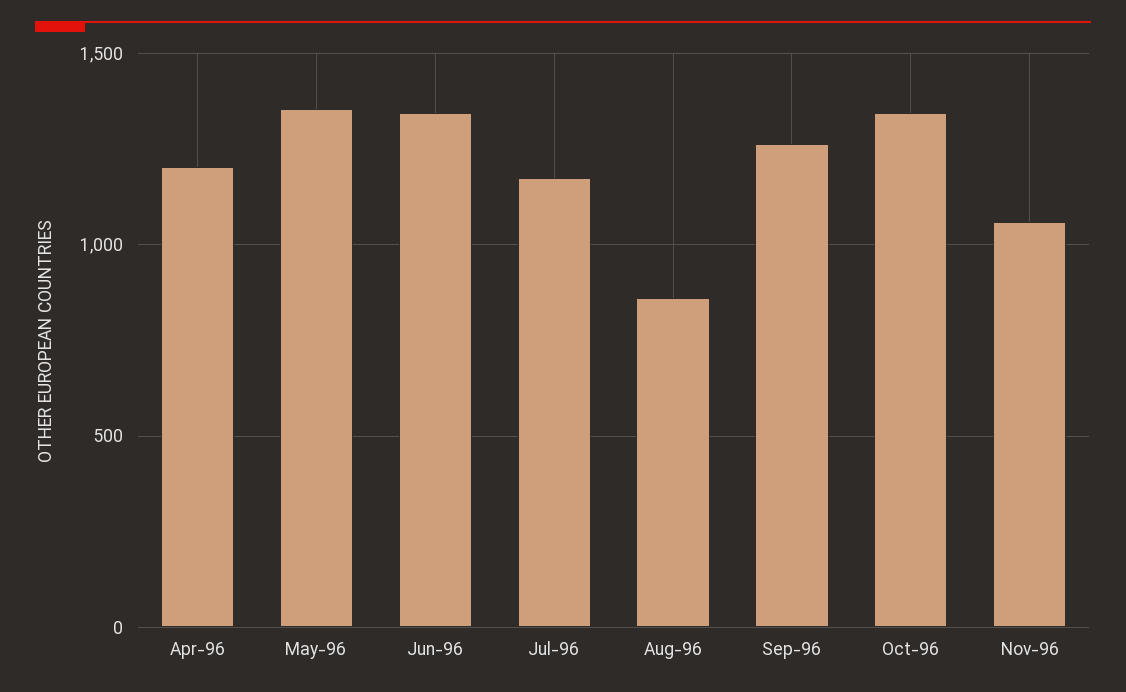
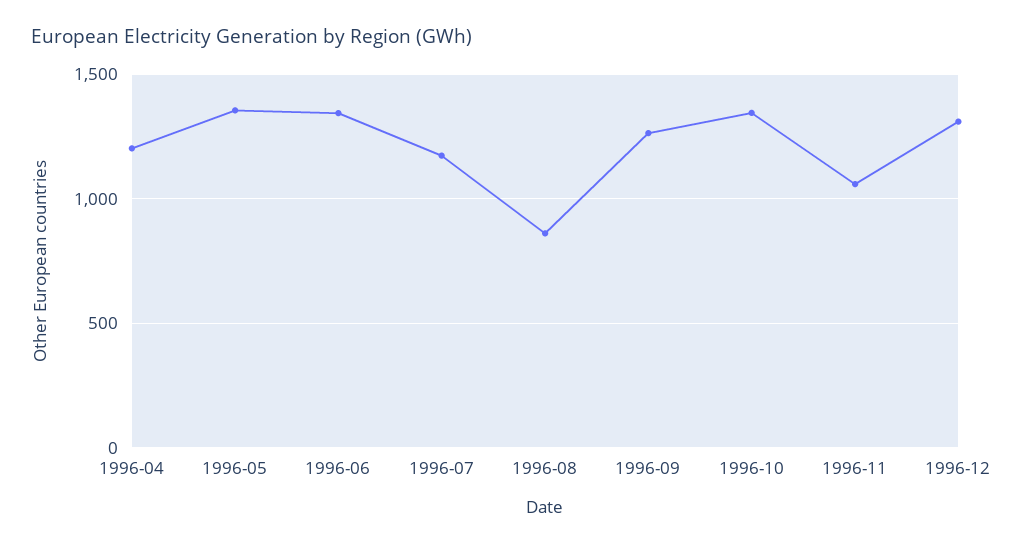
1996-12: none -> 1300

